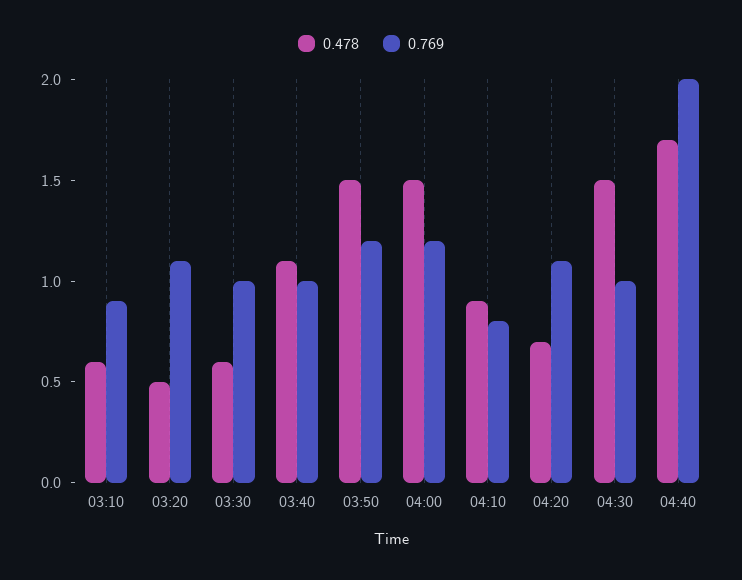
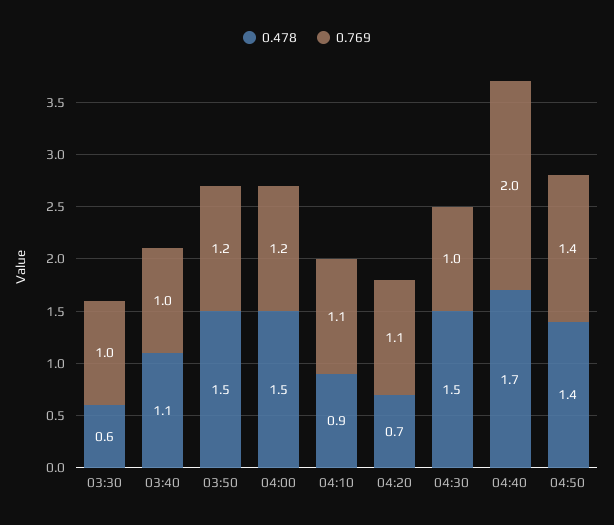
0.478, 03:10: 0.6 -> none
0.769, 03:10: 0.9 -> none
0.478, 03:20: 0.5 -> none
0.769, 03:20: 1.1 -> none
0.769, 04:10: 0.8 -> 1.1
0.478, 04:50: none -> 1.4
0.769, 04:50: none -> 1.4

